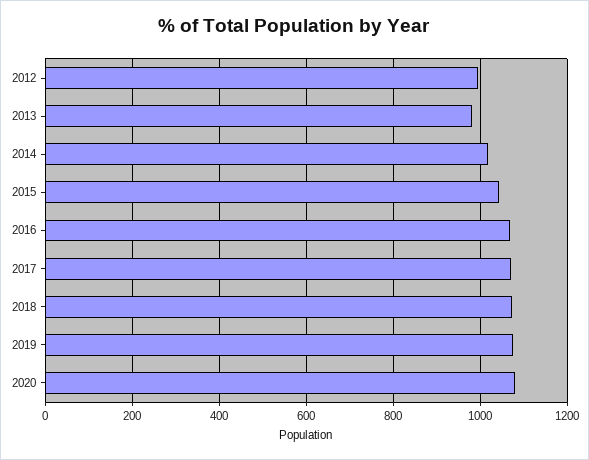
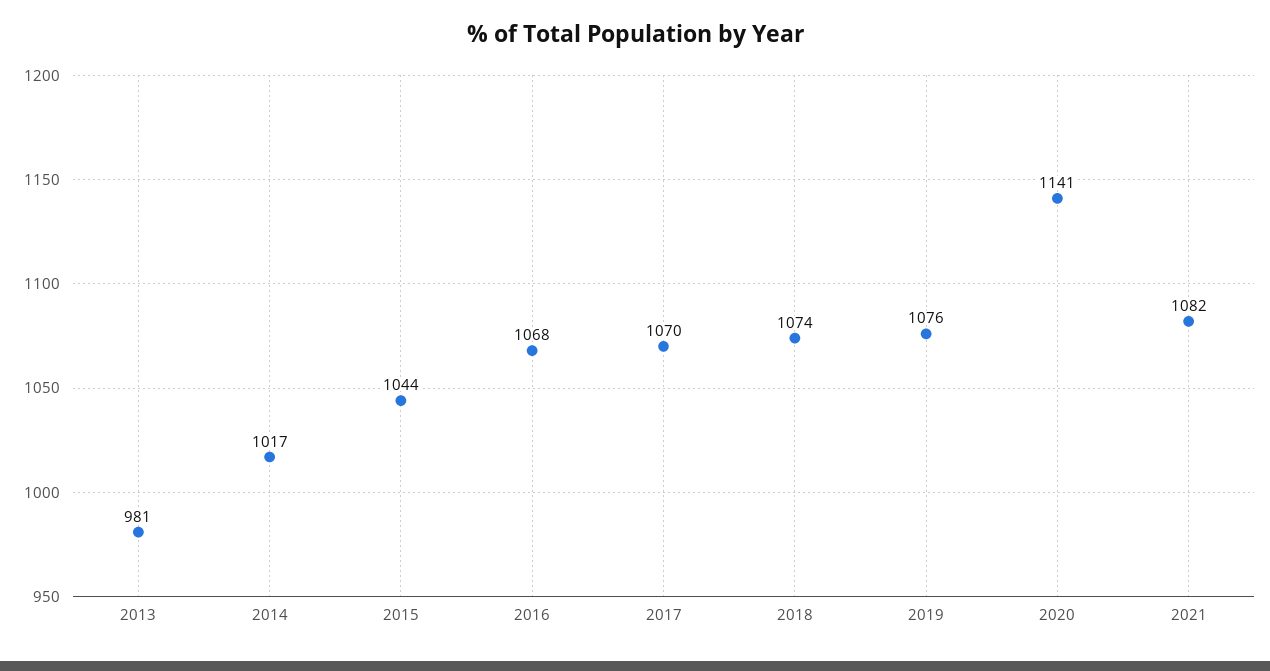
2012: 1000 -> none
2020: 1080 -> 1141
2021: none -> 1082

